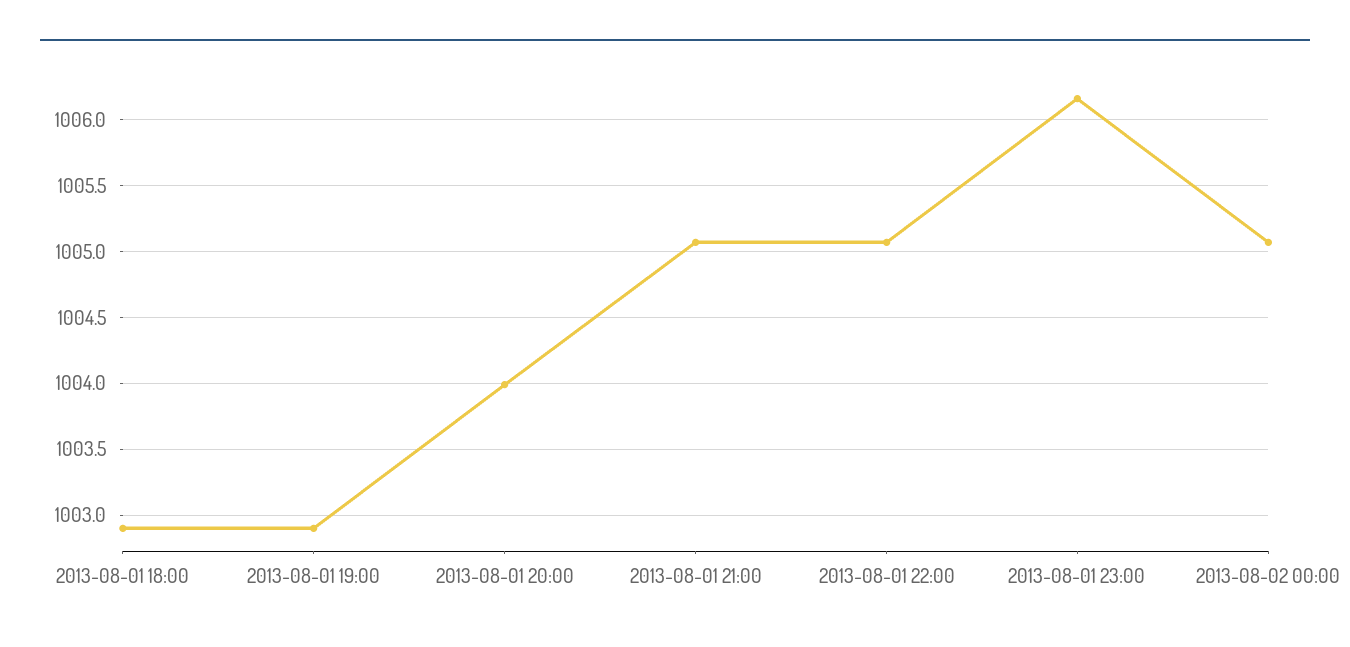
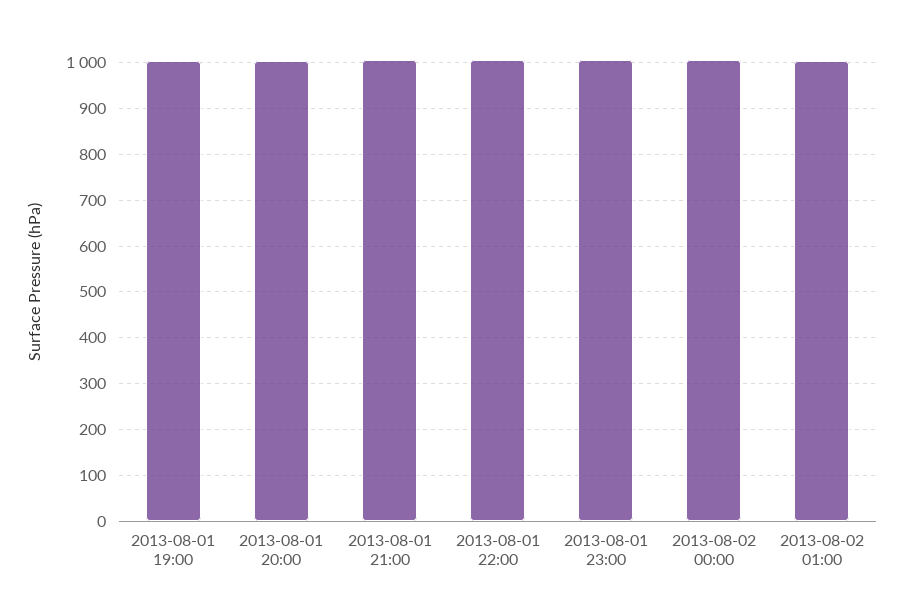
2013-08-01 18:00: 1002.9 -> none
2013-08-02 01:00: none -> 1000

